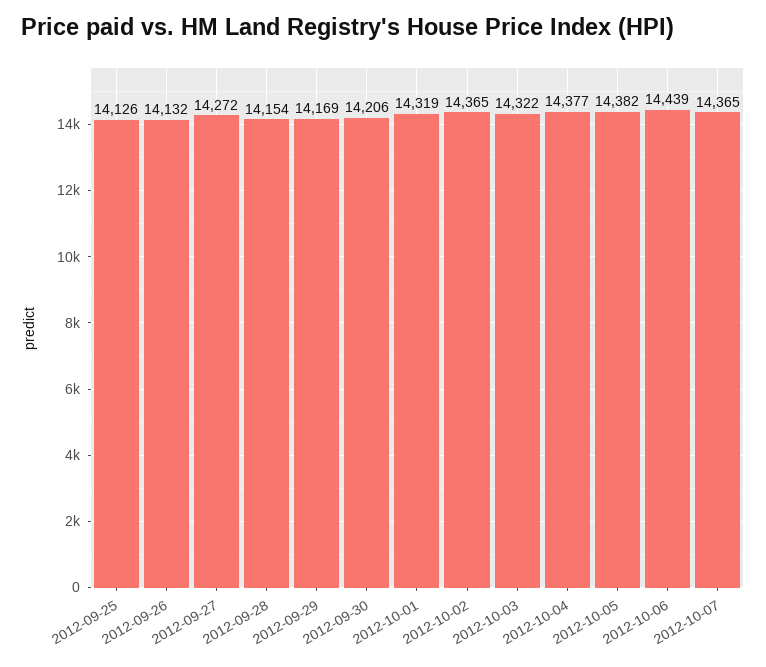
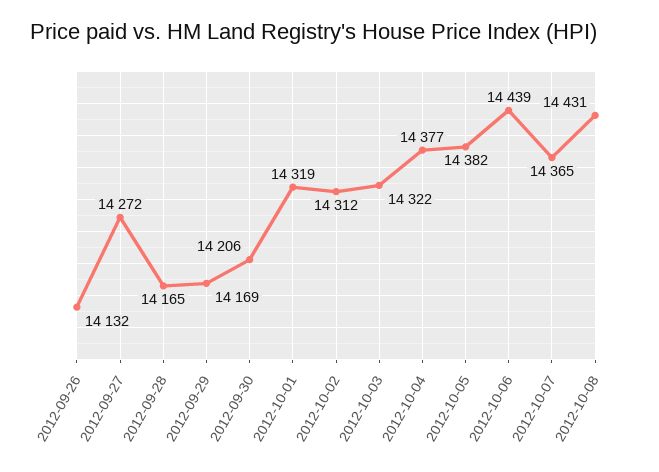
2012-09-25: 14126 -> none
2012-09-28: 14154 -> 14165
2012-10-02: 14365 -> 14312
2012-10-08: none -> 14431

